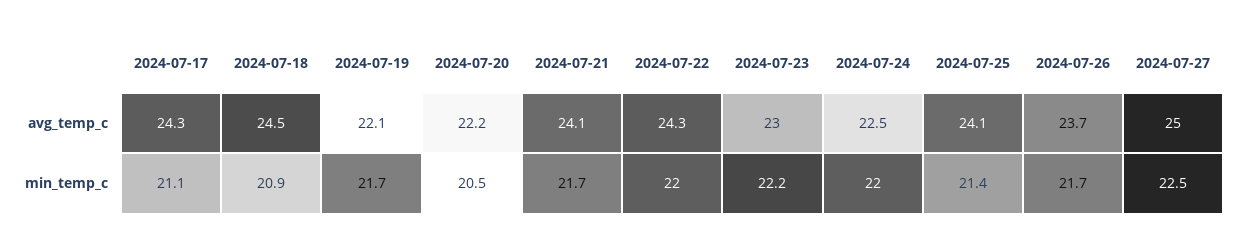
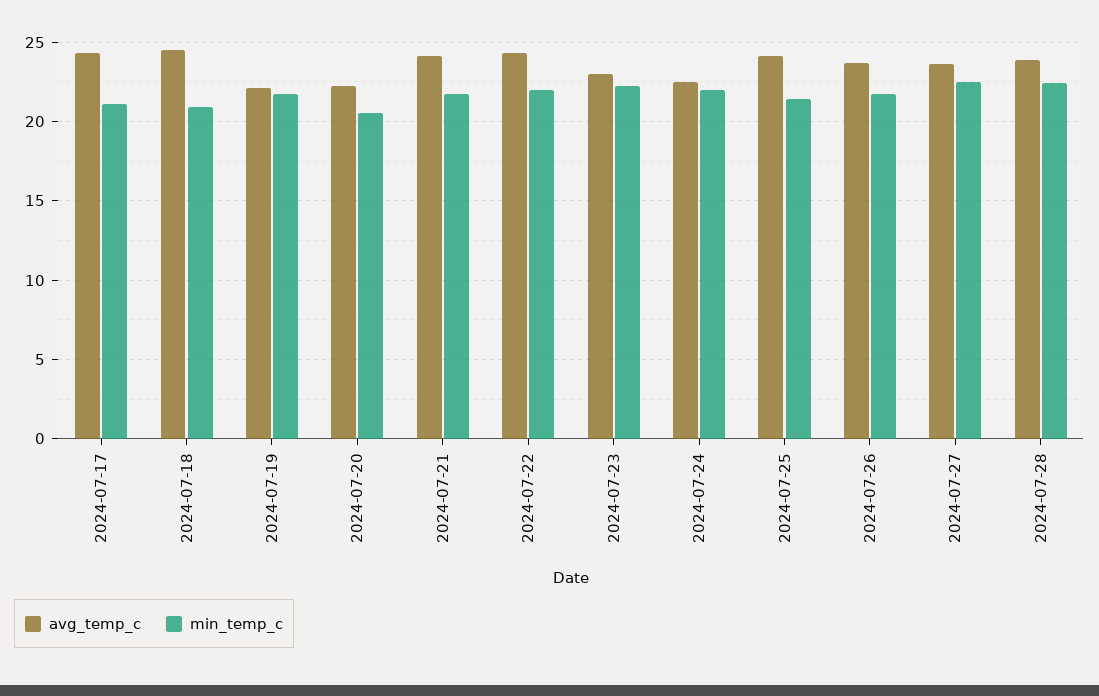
avg_temp_c, 2024-07-27: 25 -> 23.5
avg_temp_c, 2024-07-28: none -> 24
min_temp_c, 2024-07-28: none -> 22.5

